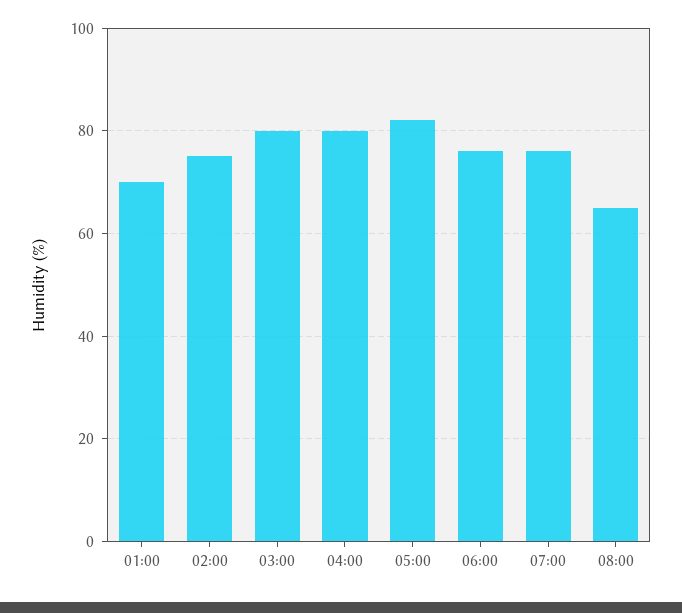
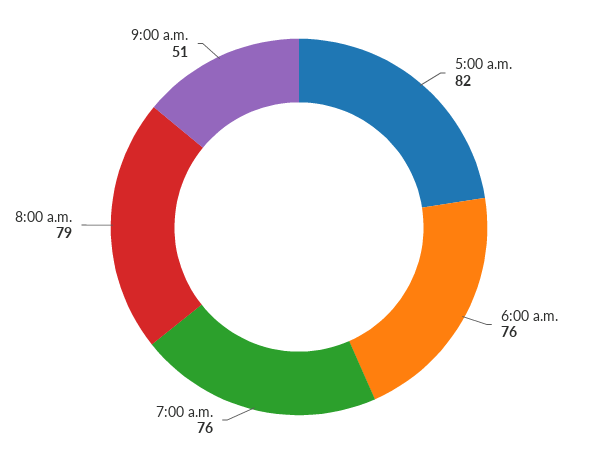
01:00: 70 -> none
02:00: 75 -> none
03:00: 80 -> none
04:00: 80 -> none
08:00: 65 -> 79
9:00 a.m.: none -> 51

